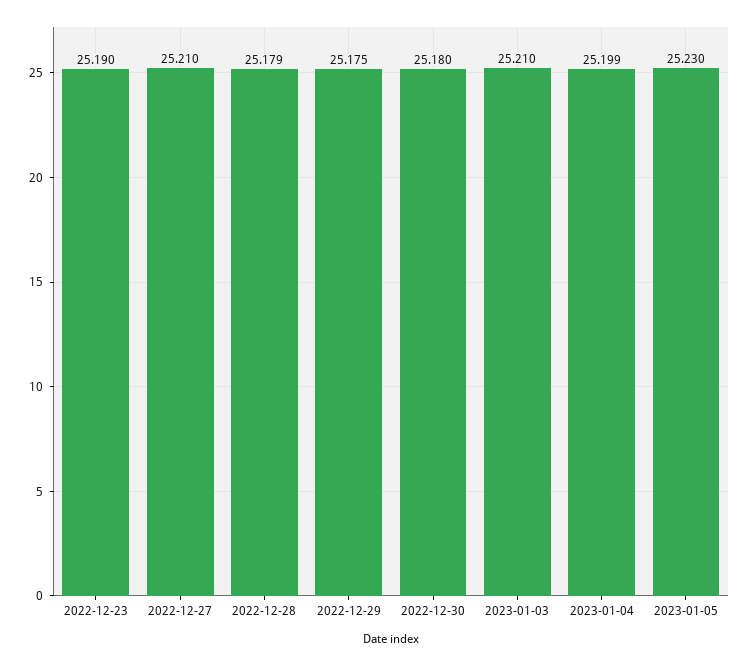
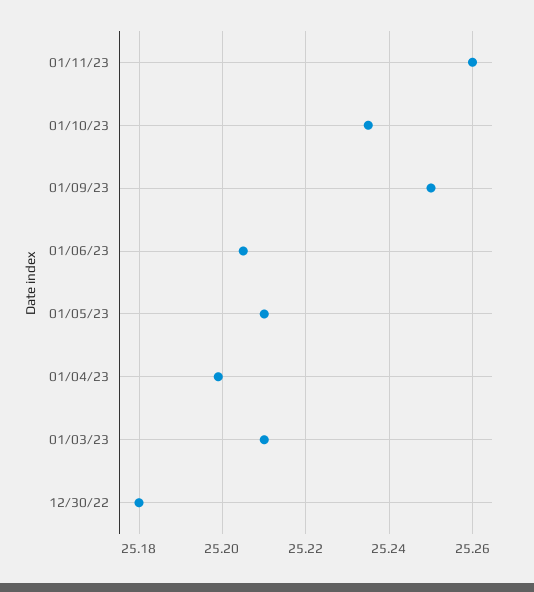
2022-12-23: 25.19 -> none
2022-12-27: 25.21 -> none
2022-12-28: 25.179 -> none
2022-12-29: 25.175 -> none
2023-01-05: 25.23 -> 25.21
01/11/23: none -> 25.26
01/10/23: none -> 25.235
01/09/23: none -> 25.25
01/06/23: none -> 25.205

